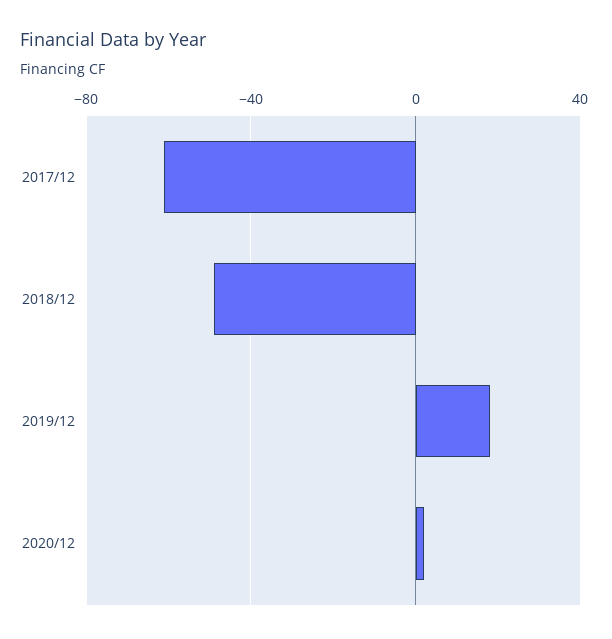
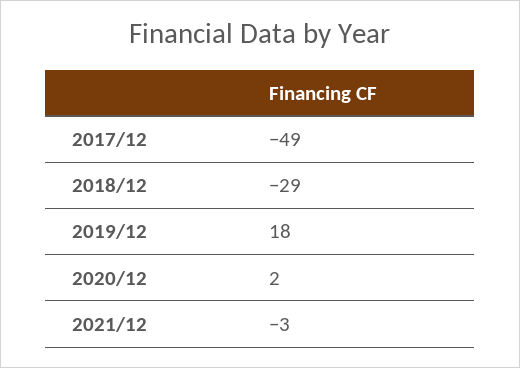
2017/12: -60 -> -49
2018/12: -50 -> -29
2021/12: none -> -3

